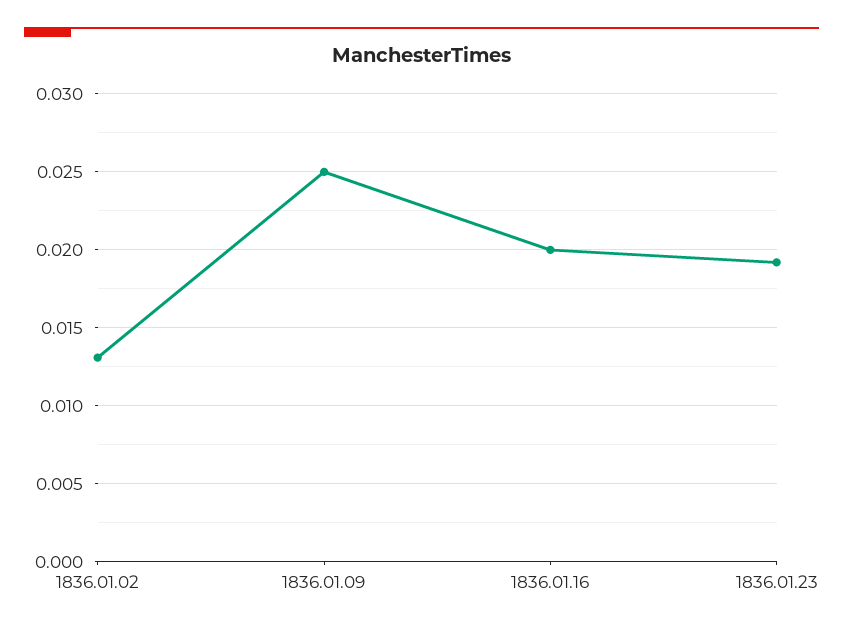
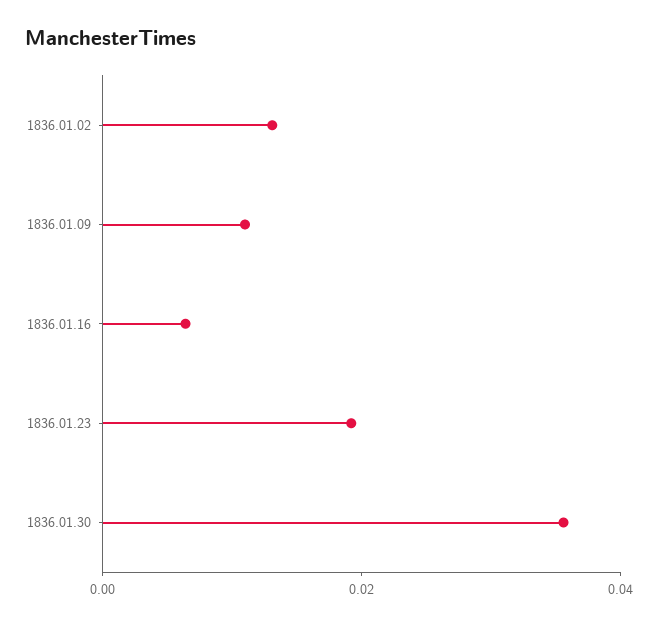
1836.01.09: 0.025 -> 0.01
1836.01.16: 0.02 -> 0.005
1836.01.30: none -> 0.035

